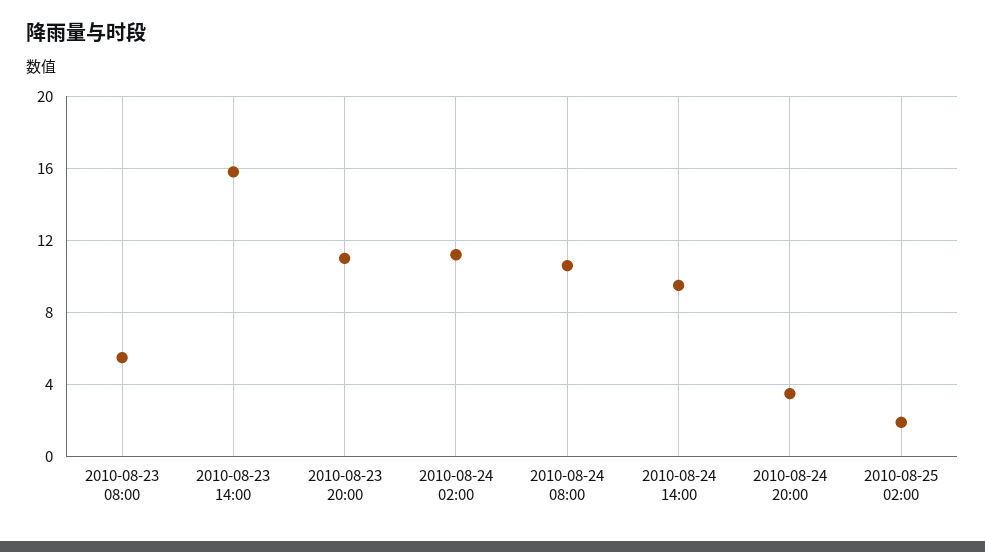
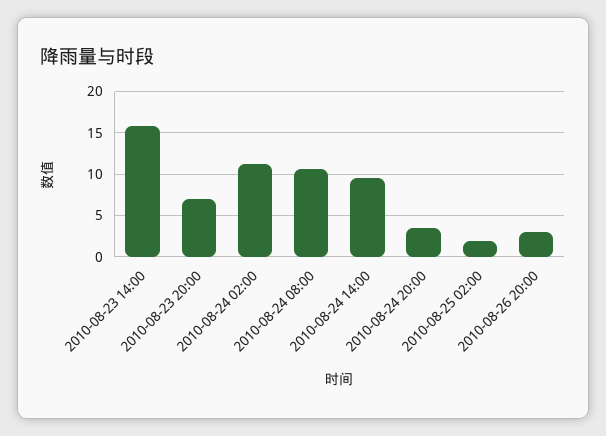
2010-08-23 08:00: 5.5 -> none
2010-08-23 20:00: 11 -> 7
2010-08-26 20:00: none -> 3

